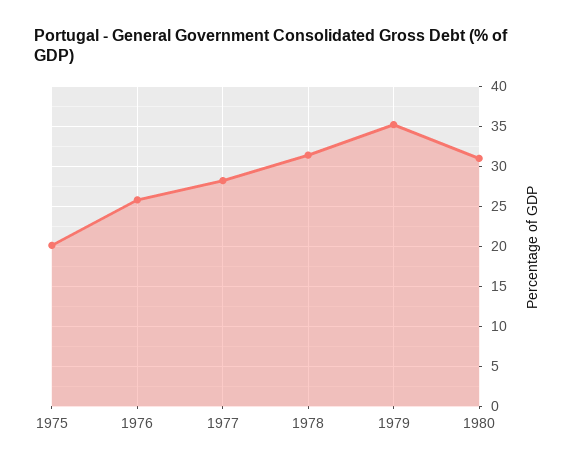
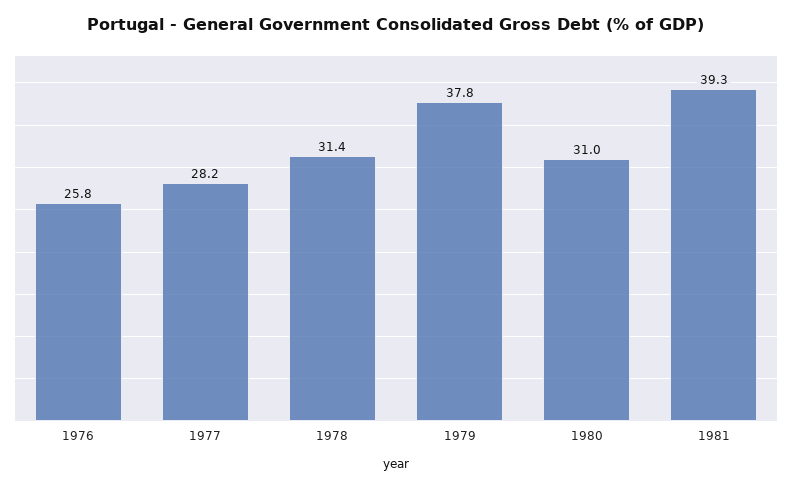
1975: 20 -> none
1979: 35 -> 37.8
1981: none -> 39.3

